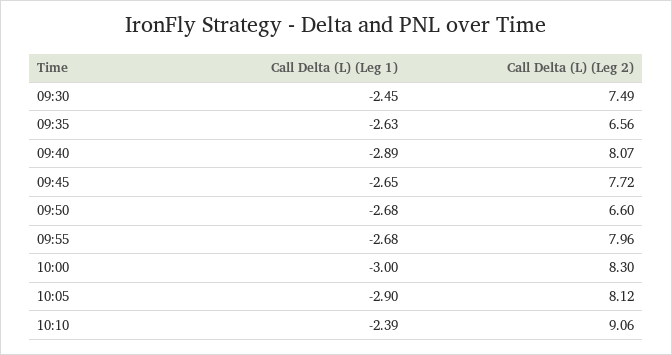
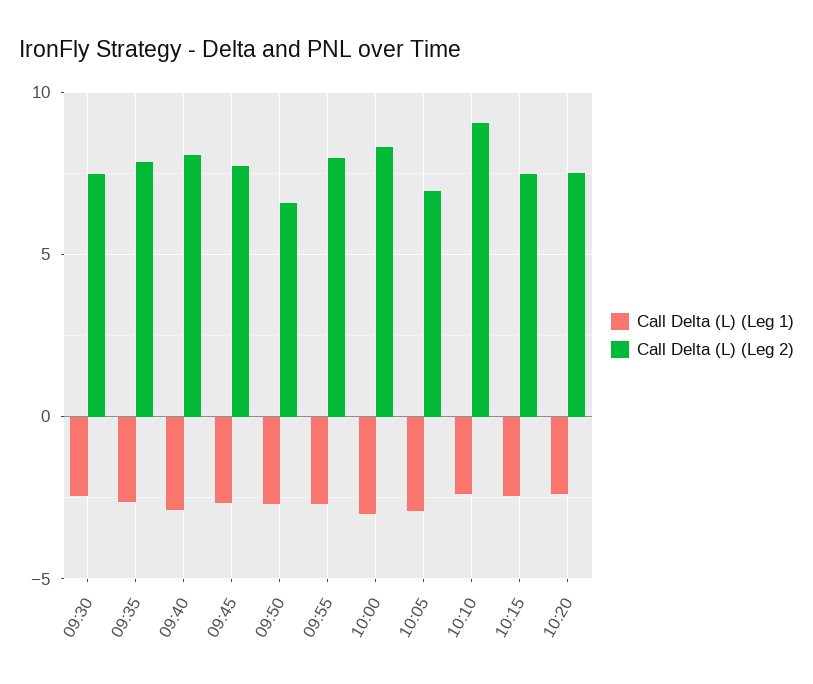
Call Delta (L) (Leg 2), 09:35: 6.56 -> 8
Call Delta (L) (Leg 2), 10:05: 8.12 -> 7
Call Delta (L) (Leg 1), 10:15: none -> -2.5
Call Delta (L) (Leg 2), 10:15: none -> 7.5
Call Delta (L) (Leg 1), 10:20: none -> -2.5
Call Delta (L) (Leg 2), 10:20: none -> 7.5

